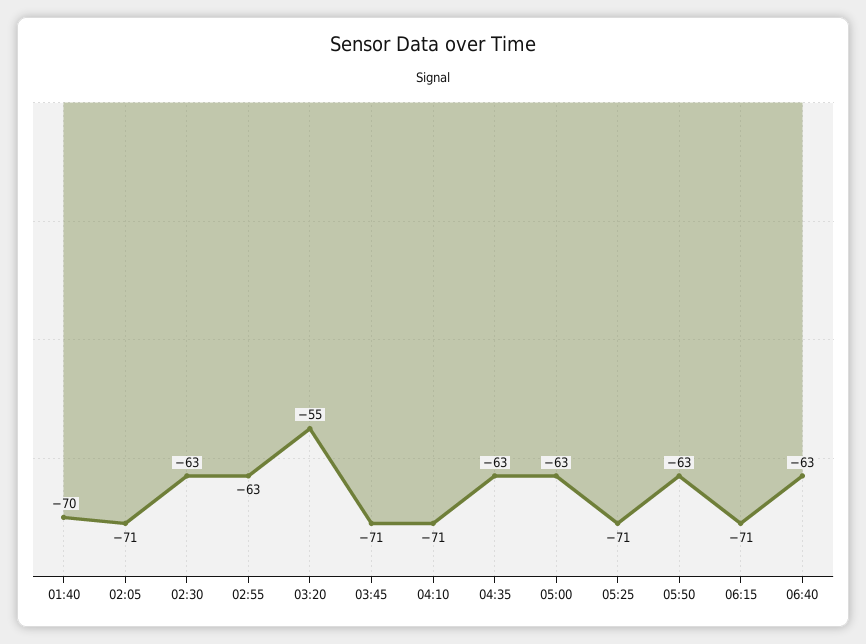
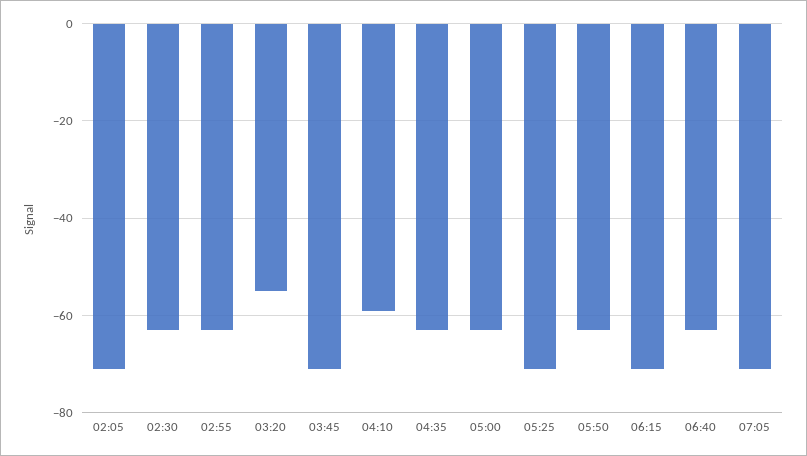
01:40: -70 -> none
04:10: -71 -> -60
07:05: none -> -70

